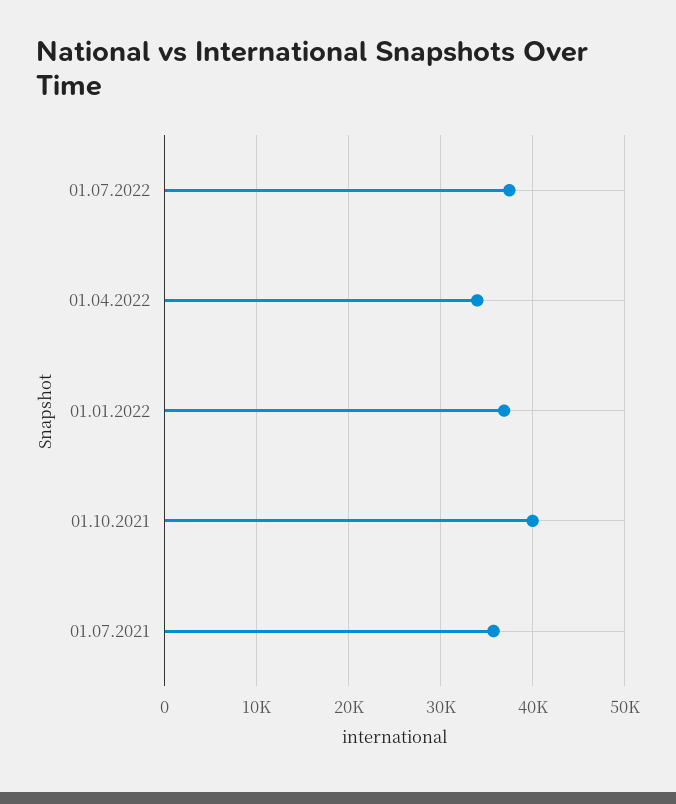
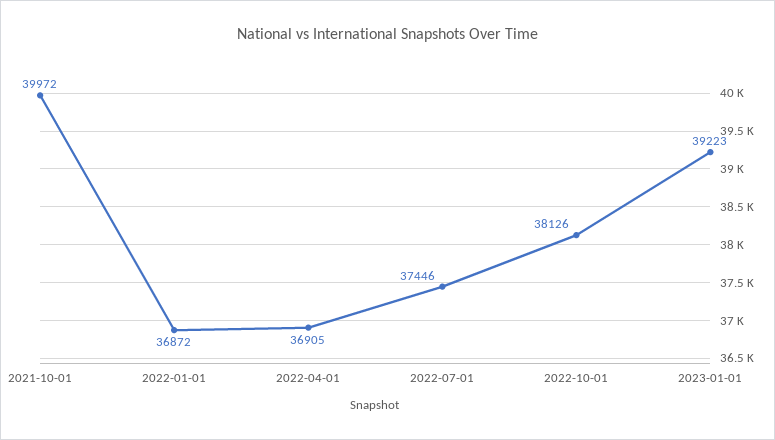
01.04.2022: 34000 -> 36905
01.07.2021: 36000 -> none
2022-10-01: none -> 38126
2023-01-01: none -> 39223

